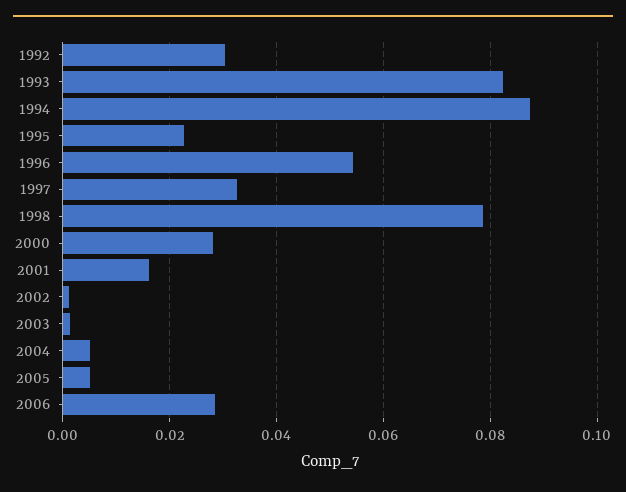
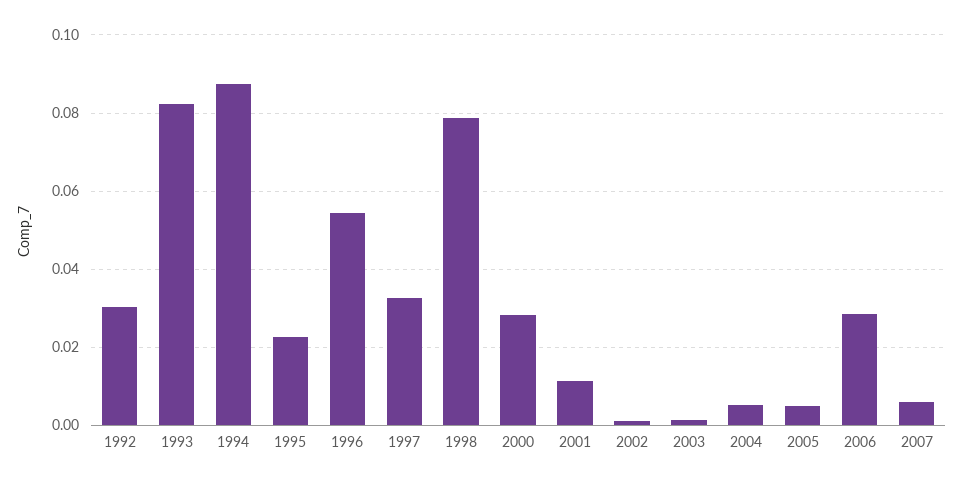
2001: 0.016 -> 0.012
2007: none -> 0.006

